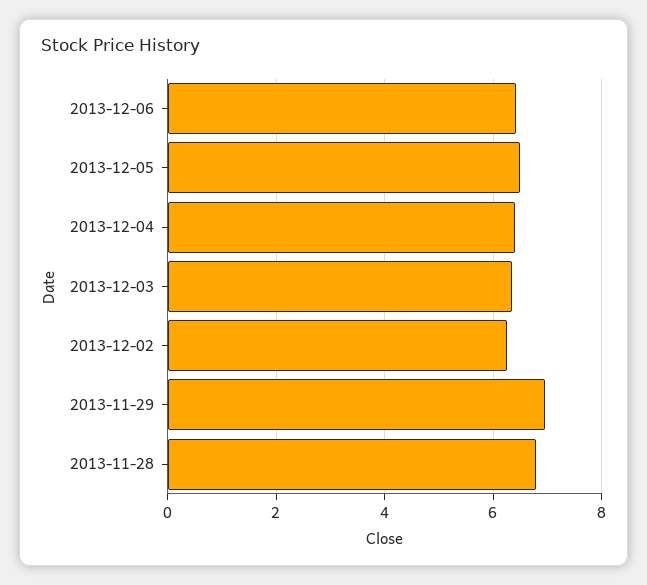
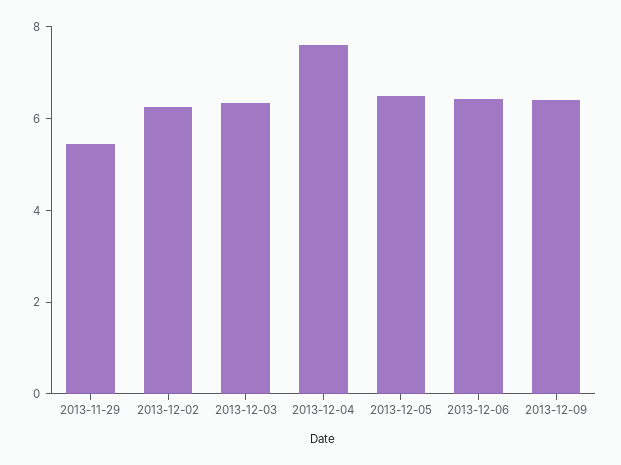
2013-12-04: 6.4 -> 7.5
2013-11-29: 7 -> 5.5
2013-11-28: 6.8 -> none
2013-12-09: none -> 6.5

